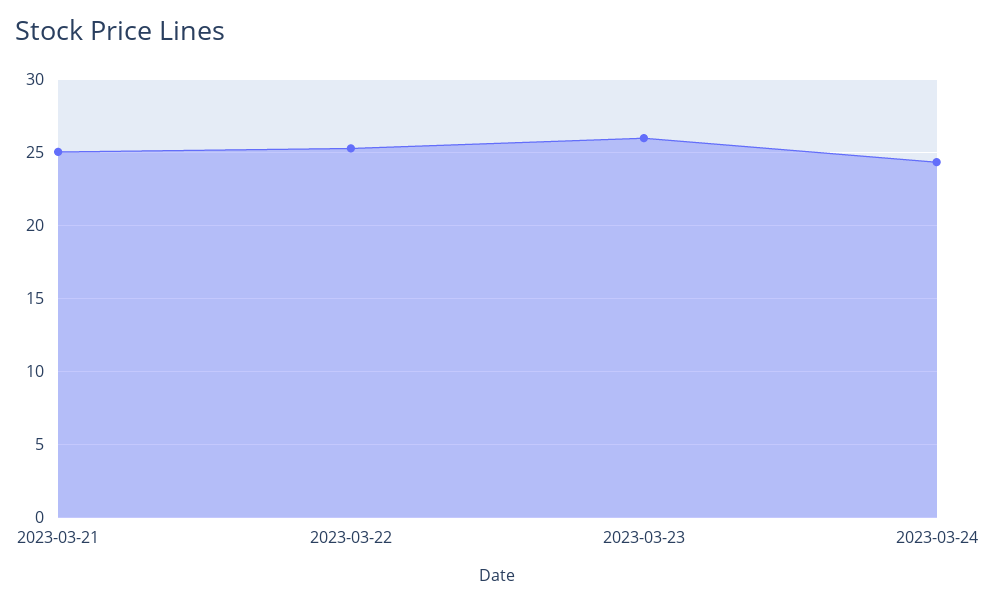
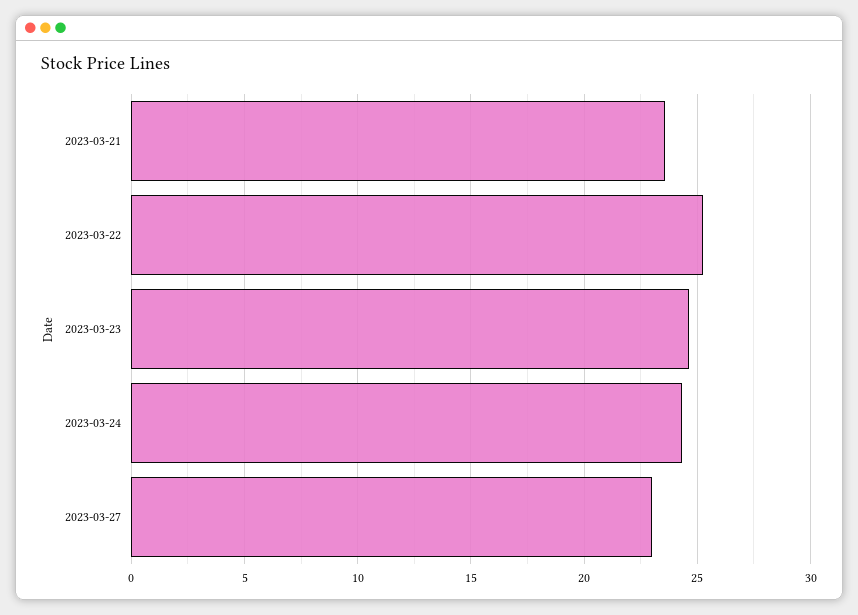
2023-03-21: 25 -> 23.5
2023-03-23: 26 -> 24.5
2023-03-27: none -> 23

